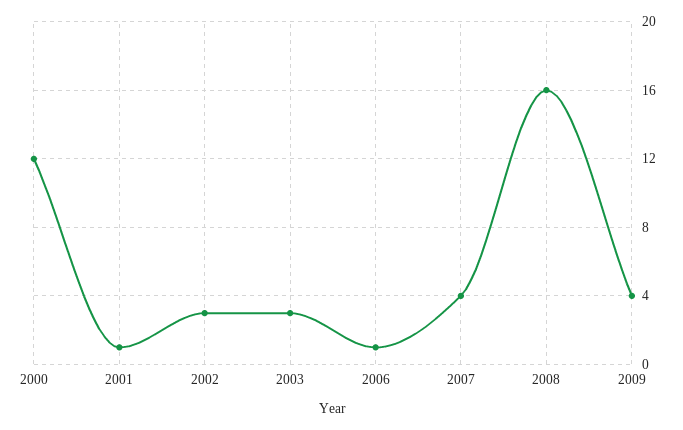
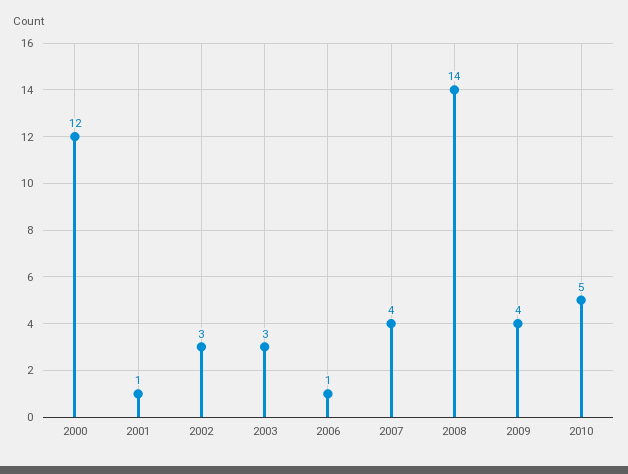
2008: 16 -> 14
2010: none -> 5

